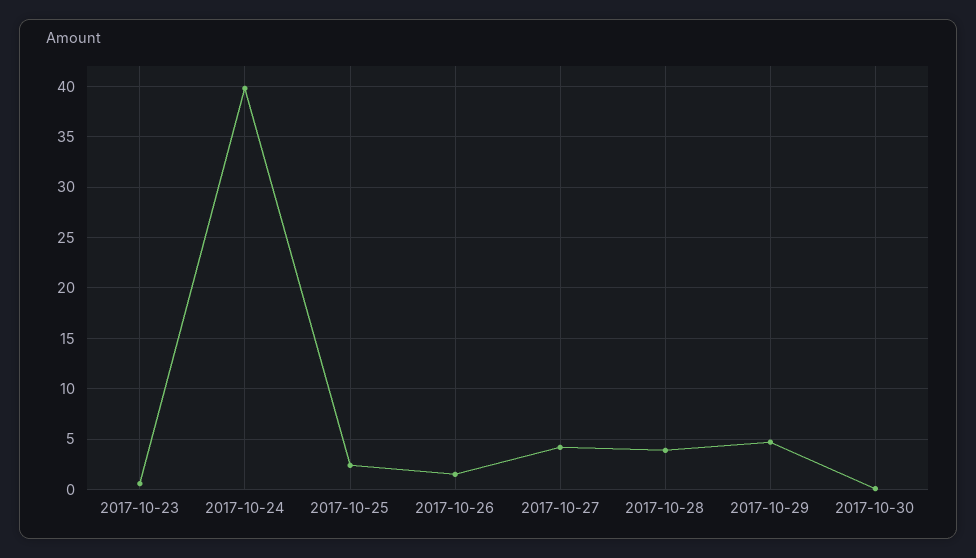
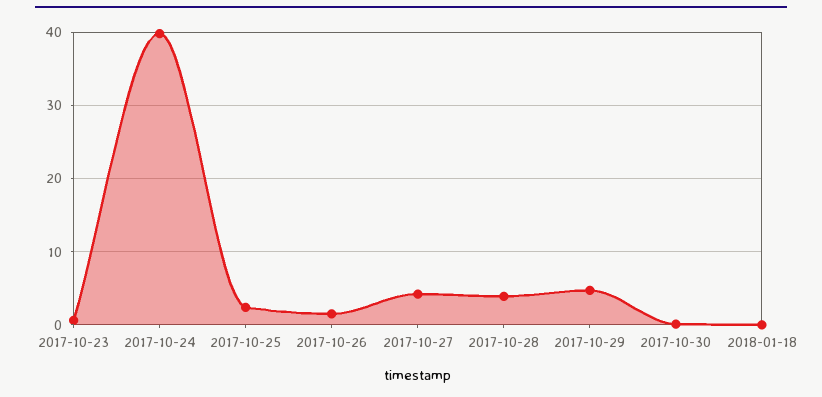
2018-01-18: none -> 0

